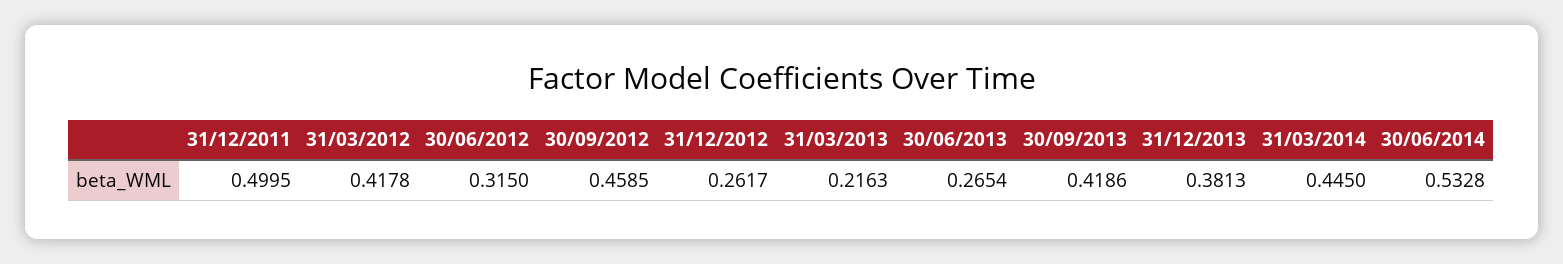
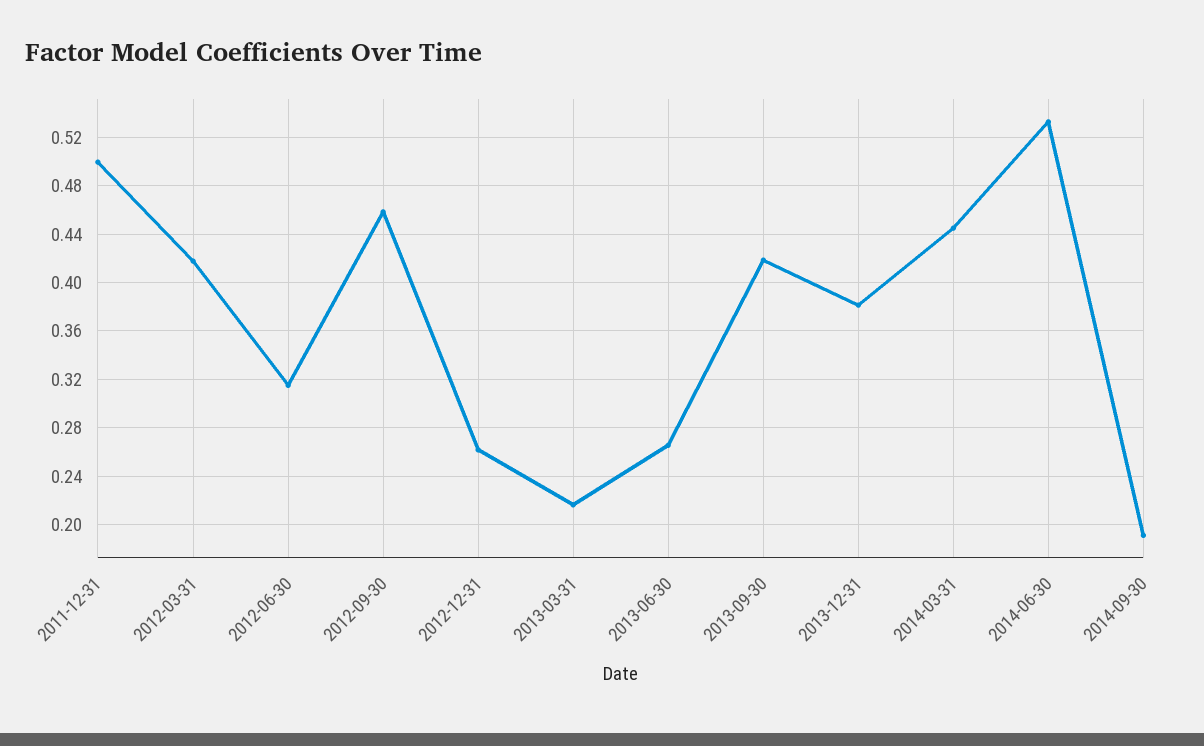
2014-09-30: none -> 0.19

